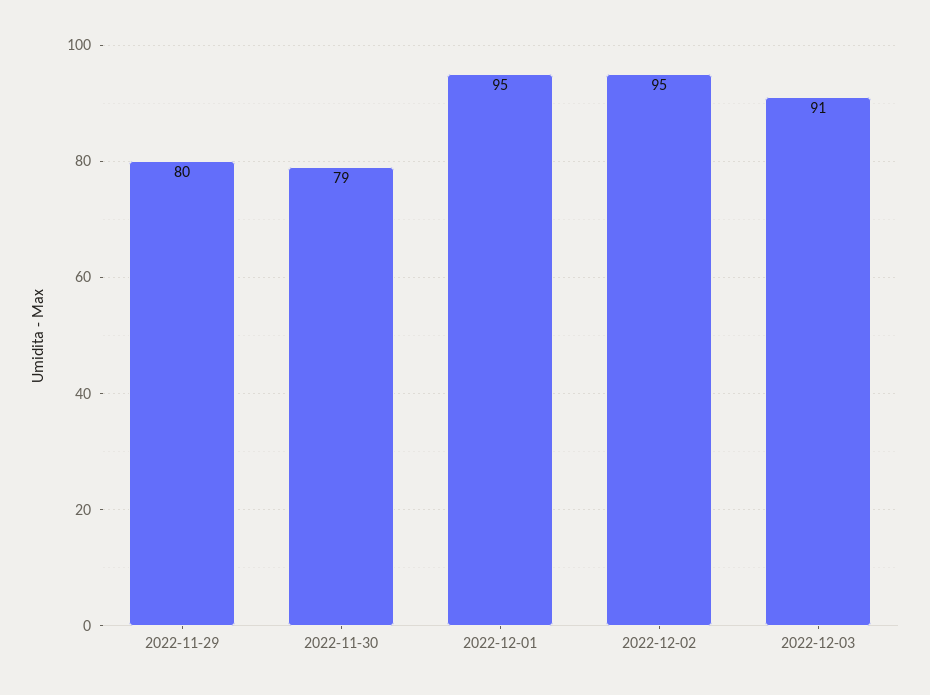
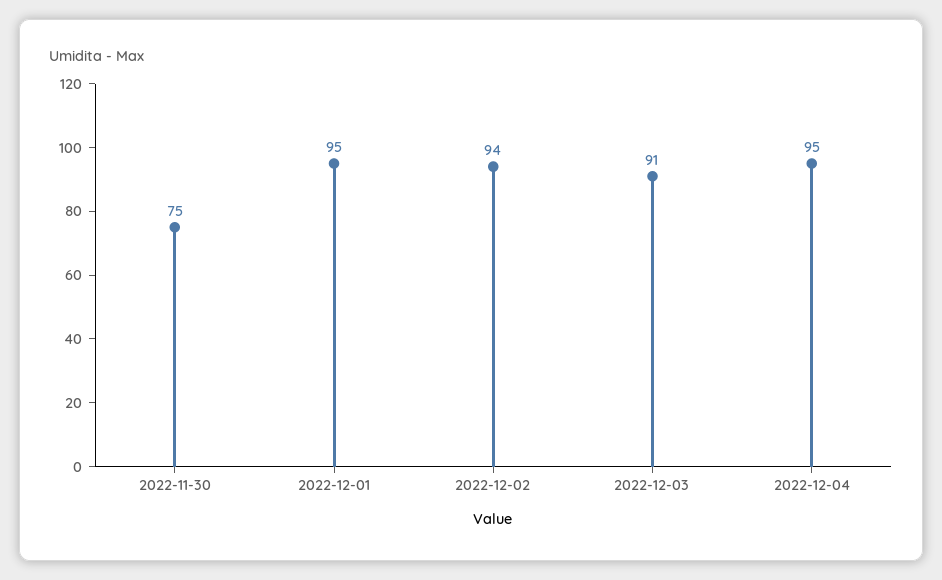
2022-11-29: 80 -> none
2022-11-30: 79 -> 75
2022-12-02: 95 -> 94
2022-12-04: none -> 95

